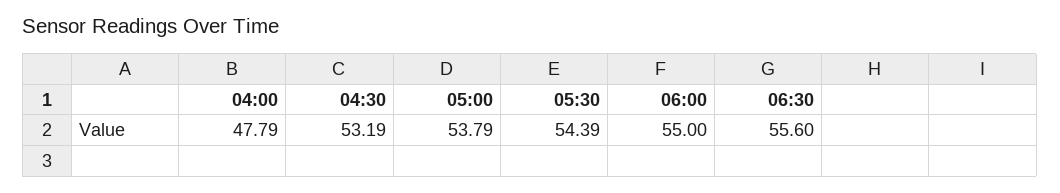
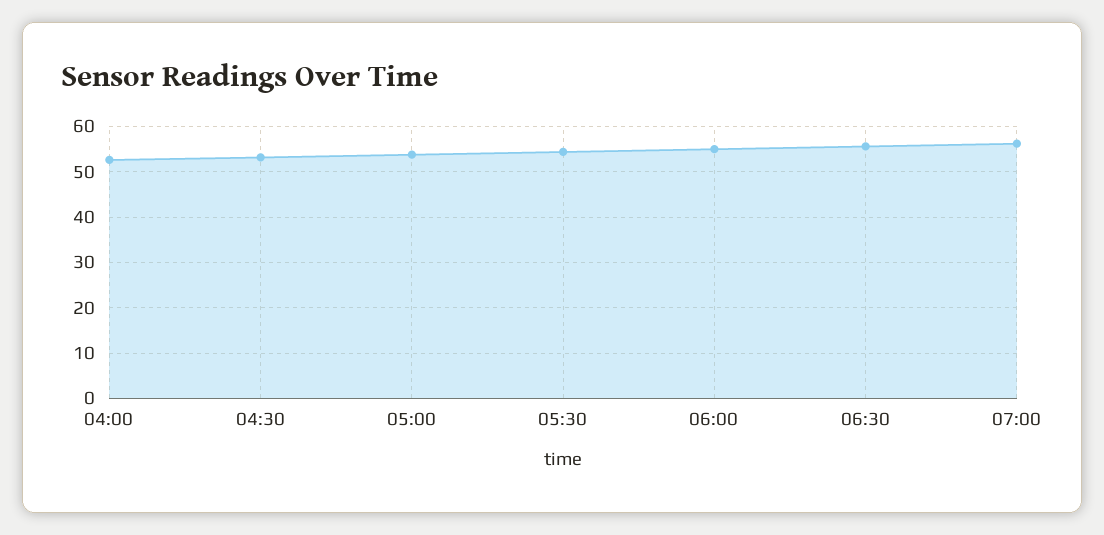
04:00: 47.79 -> 52
07:00: none -> 56

